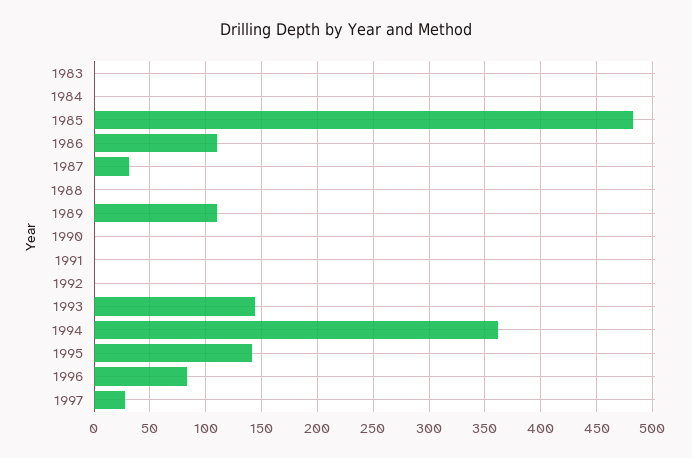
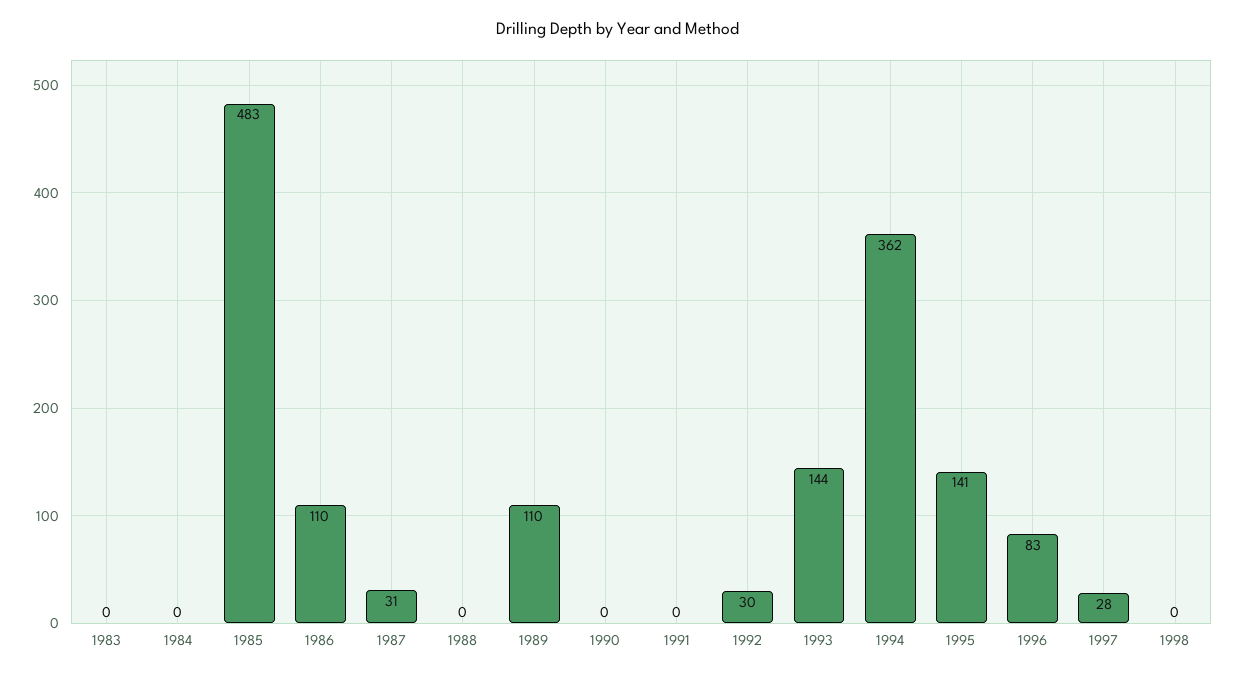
1992: 0 -> 30
1998: none -> 0

